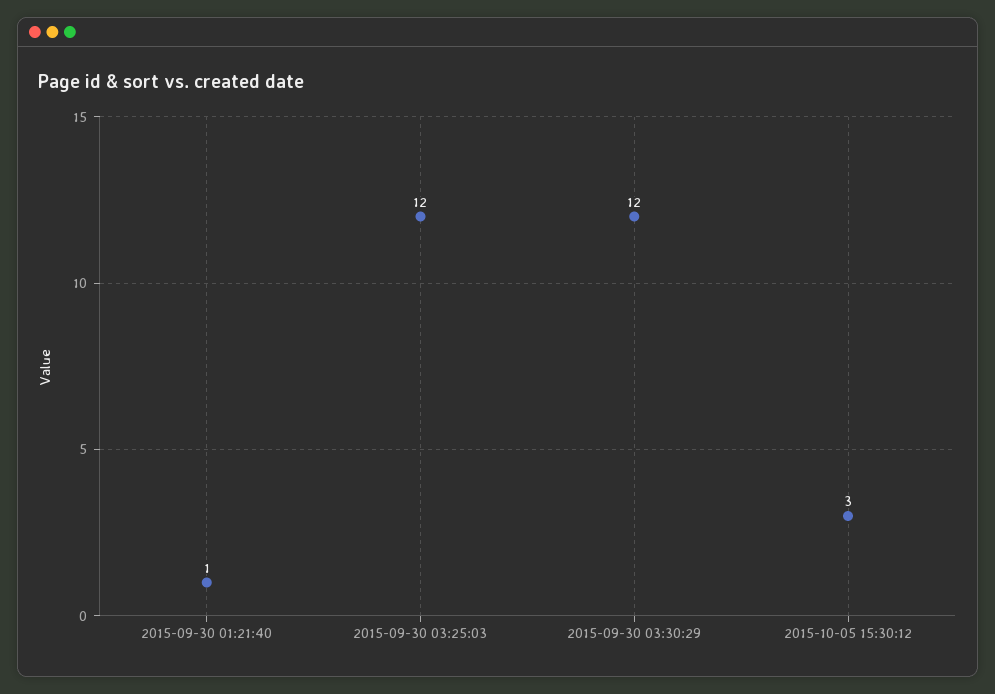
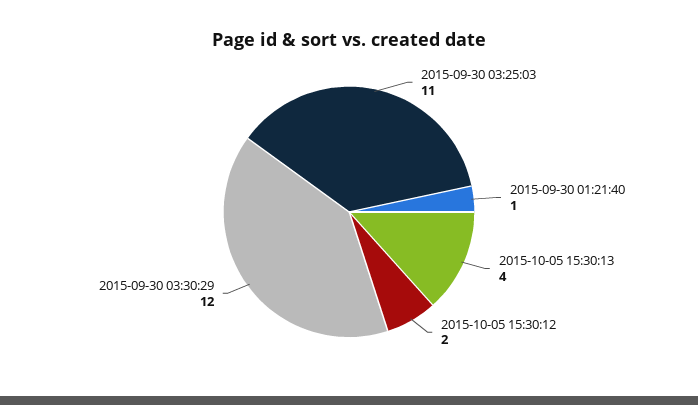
2015-09-30 03:25:03: 12 -> 11
2015-10-05 15:30:12: 3 -> 2
2015-10-05 15:30:13: none -> 4

